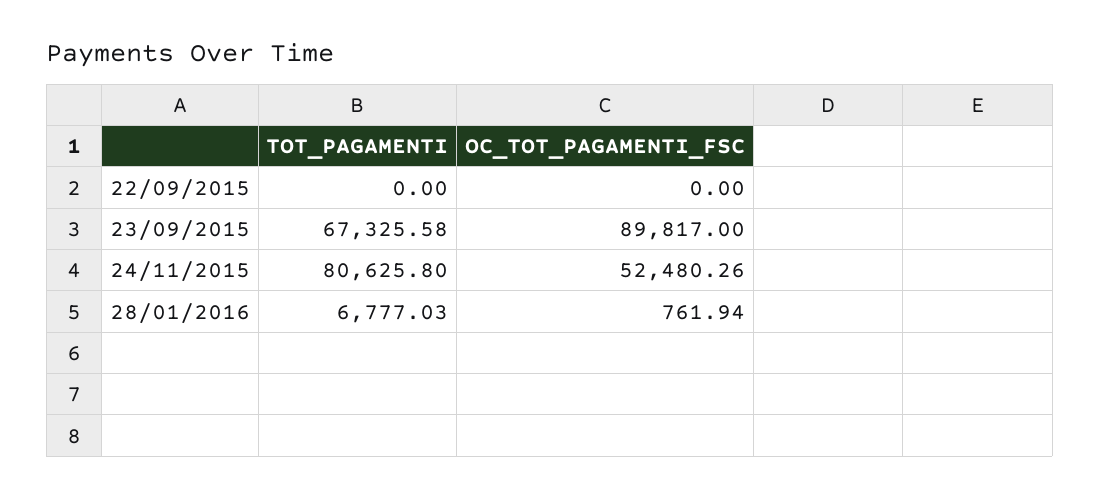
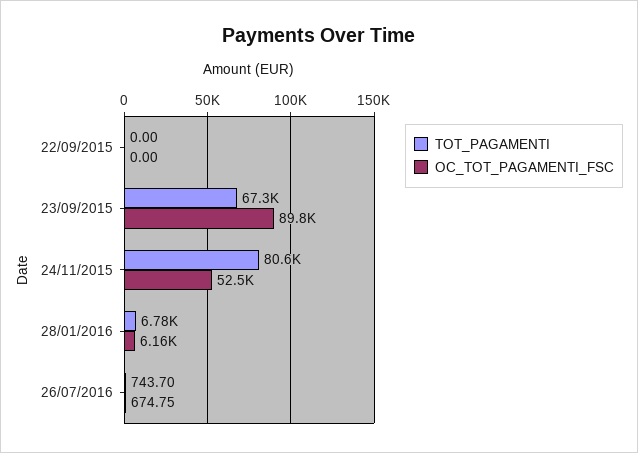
OC_TOT_PAGAMENTI_FSC, 28/01/2016: 761.94 -> 6160
TOT_PAGAMENTI, 26/07/2016: none -> 743.7
OC_TOT_PAGAMENTI_FSC, 26/07/2016: none -> 674.75

